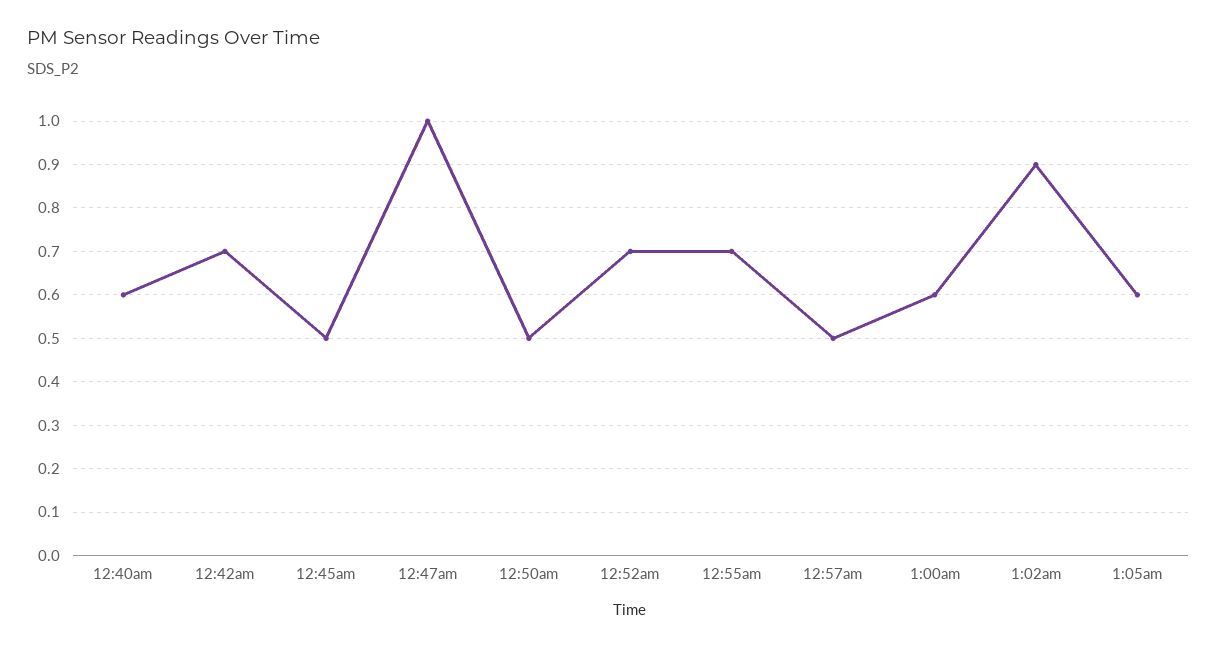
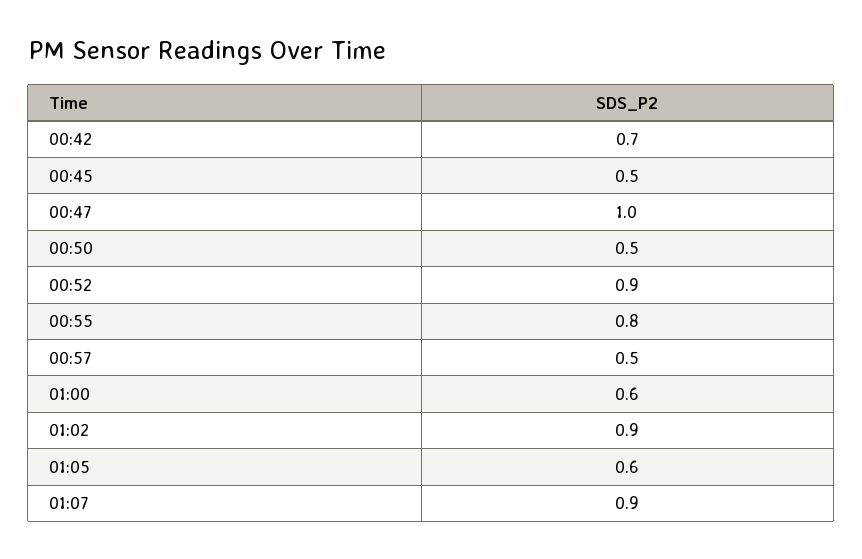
12:40am: 0.6 -> none
12:52am: 0.7 -> 0.9
12:55am: 0.7 -> 0.8
01:07: none -> 0.9

